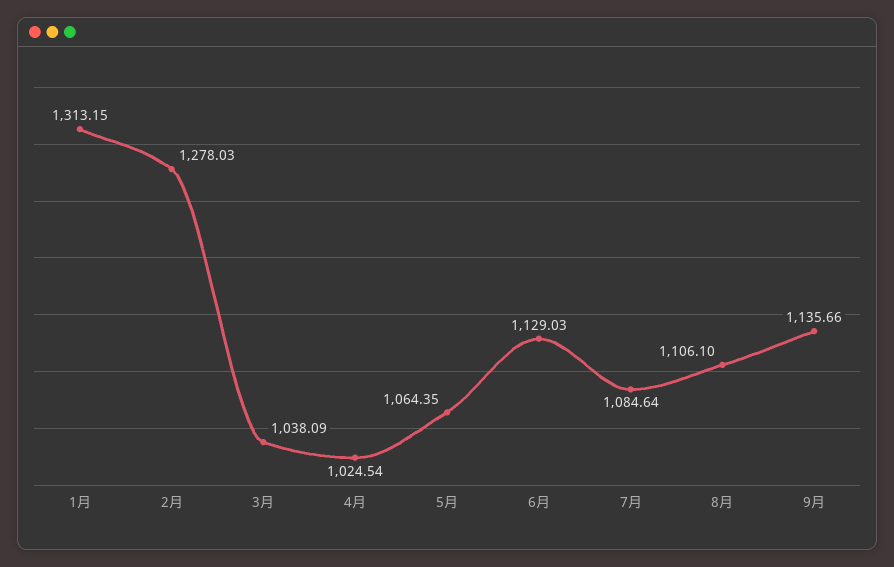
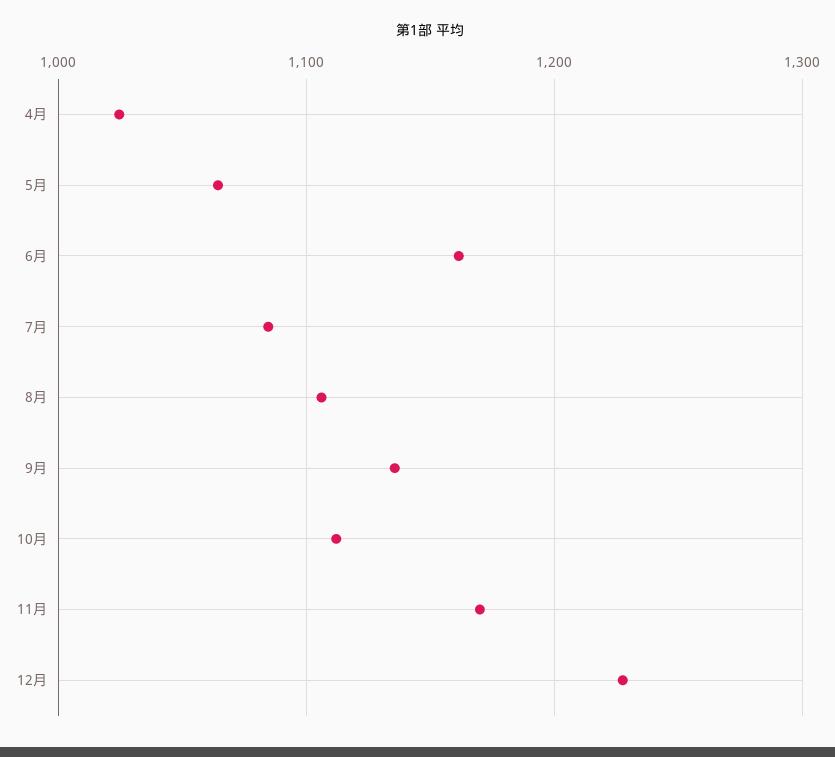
1月: 1313.15 -> none
2月: 1278.03 -> none
3月: 1038.09 -> none
6月: 1129.03 -> 1160
10月: none -> 1110
11月: none -> 1170
12月: none -> 1230

